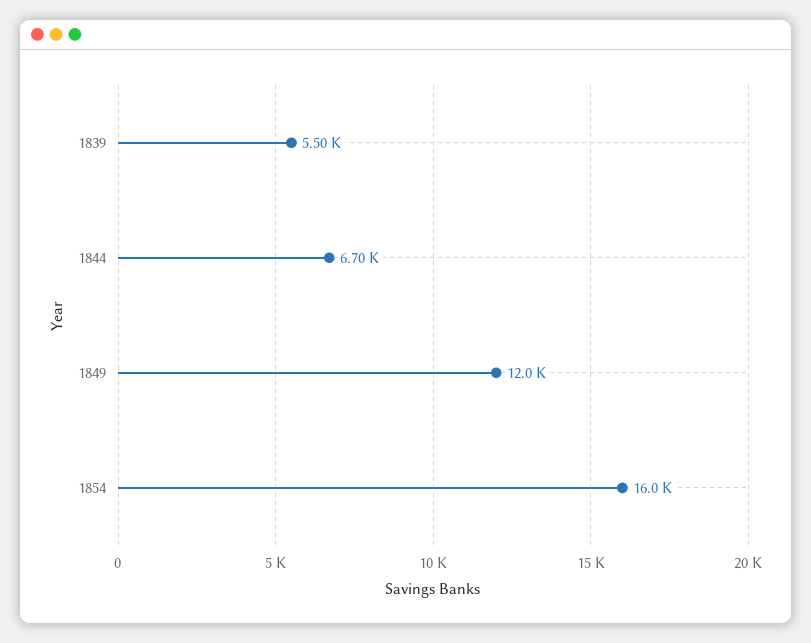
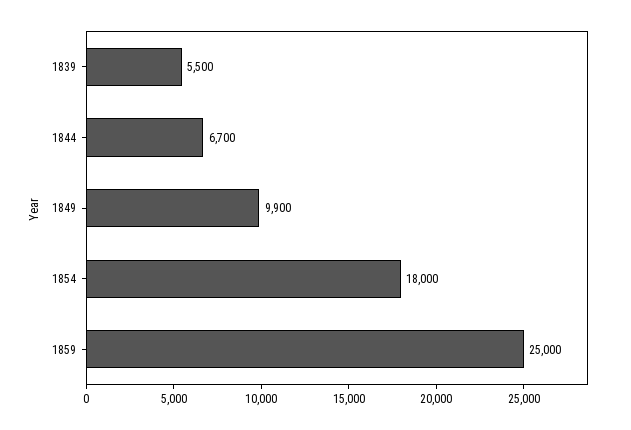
1849: 12000 -> 9900
1854: 16000 -> 18000
1859: none -> 25000

